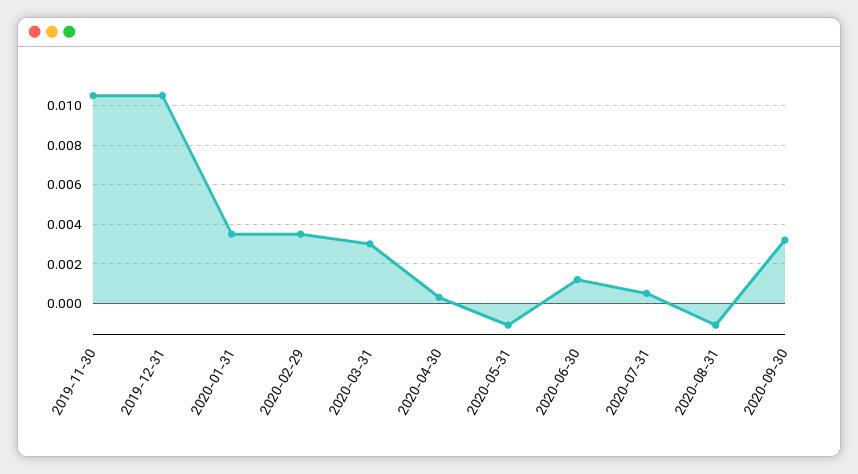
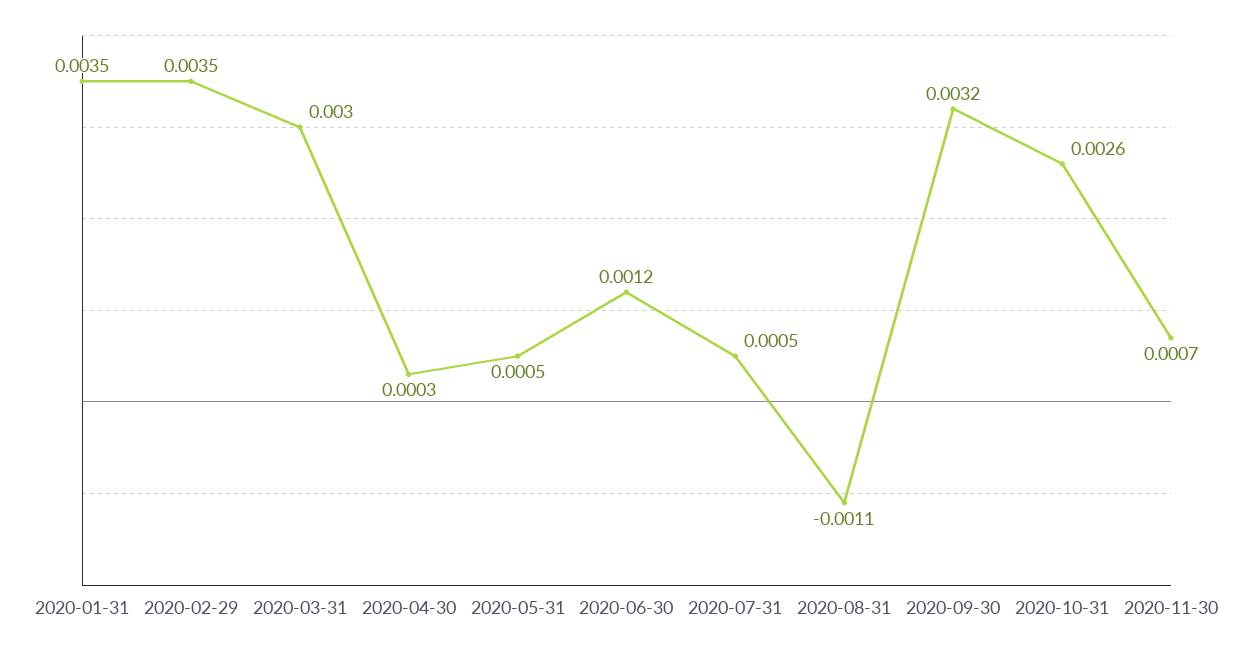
2019-11-30: 0.0105 -> none
2019-12-31: 0.0105 -> none
2020-05-31: -0.001 -> 0.0005
2020-10-31: none -> 0.0026
2020-11-30: none -> 0.0007

